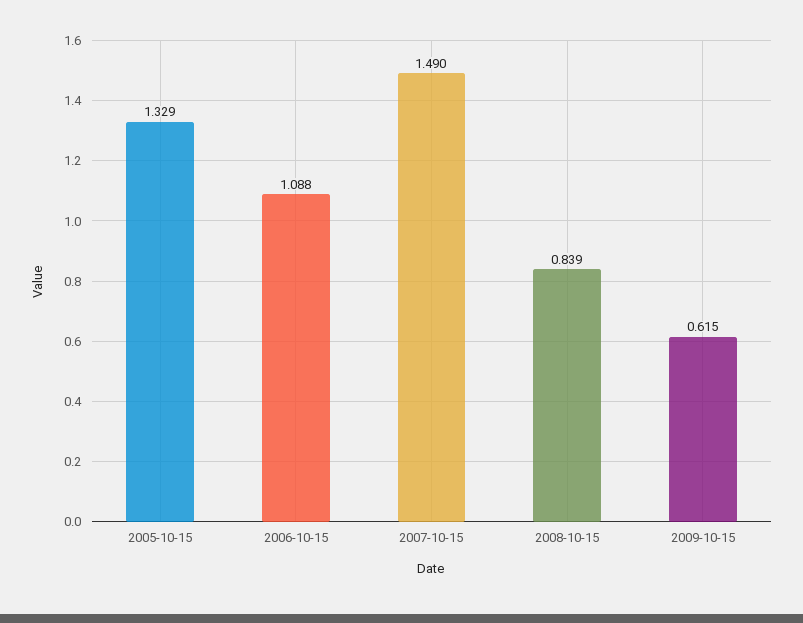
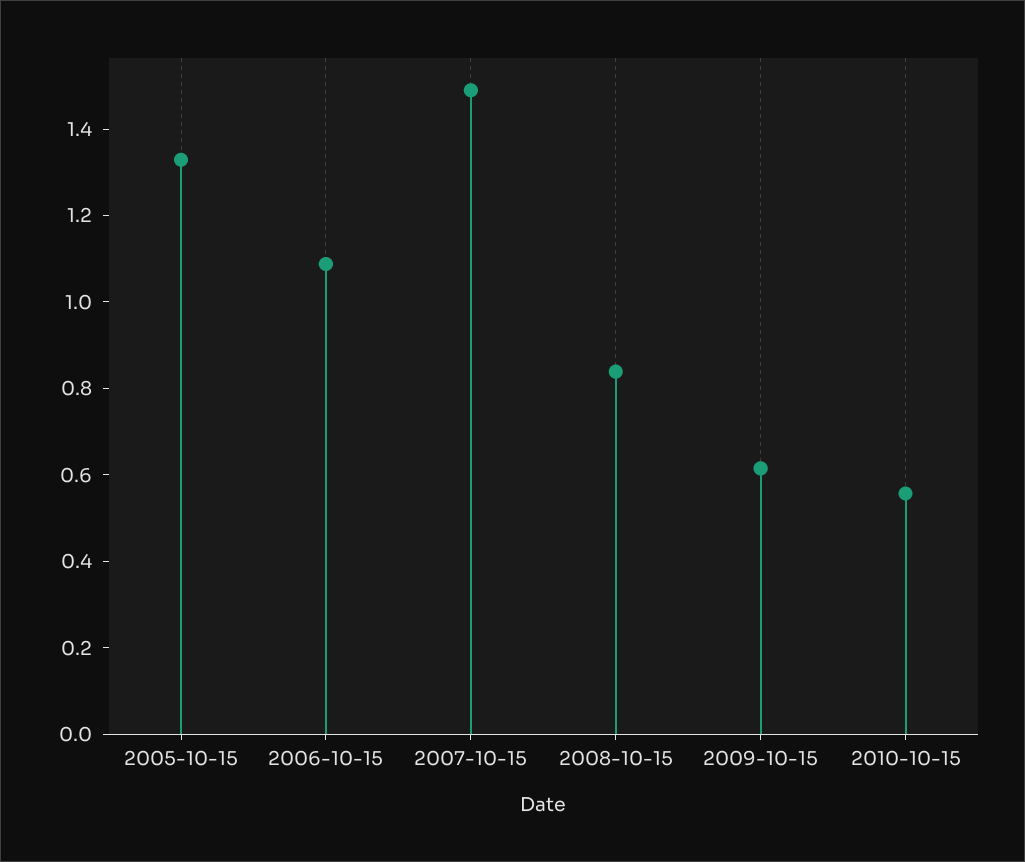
2010-10-15: none -> 0.55

